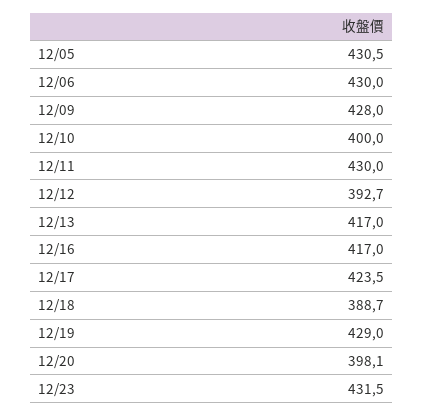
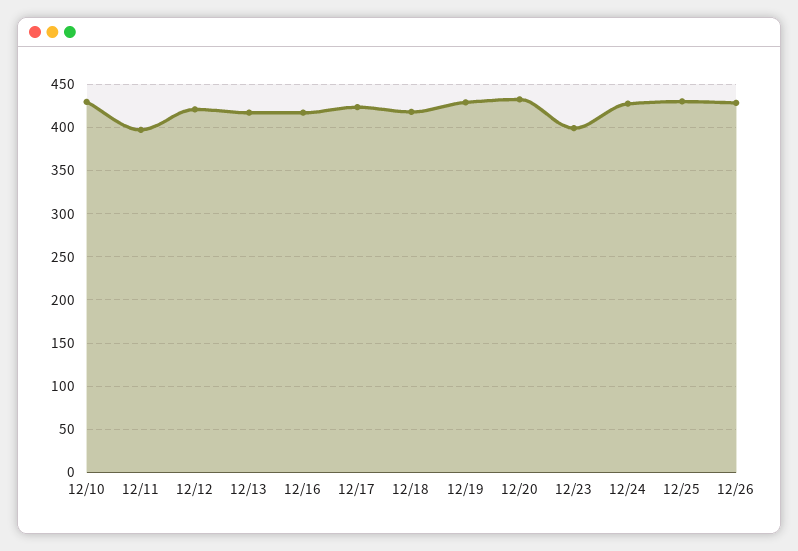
12/05: 430.5 -> none
12/06: 430 -> none
12/09: 428 -> none
12/10: 400 -> 430
12/11: 430 -> 400
12/12: 392.7 -> 420
12/18: 388.7 -> 420
12/20: 398.1 -> 430
12/23: 431.5 -> 400
12/24: none -> 430
12/25: none -> 430
12/26: none -> 430

